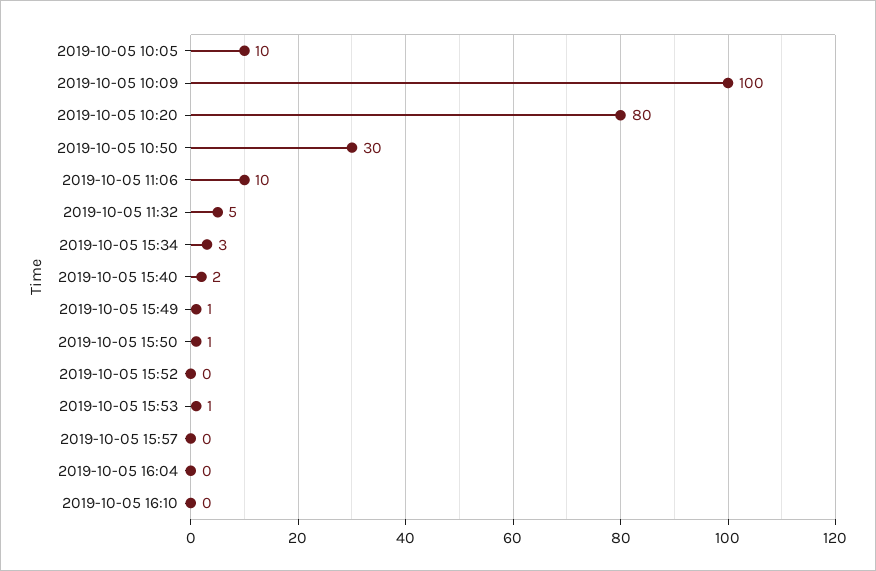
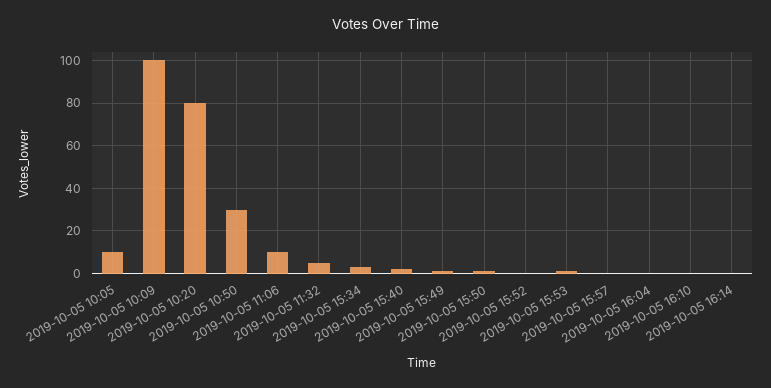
2019-10-05 16:14: none -> 0

